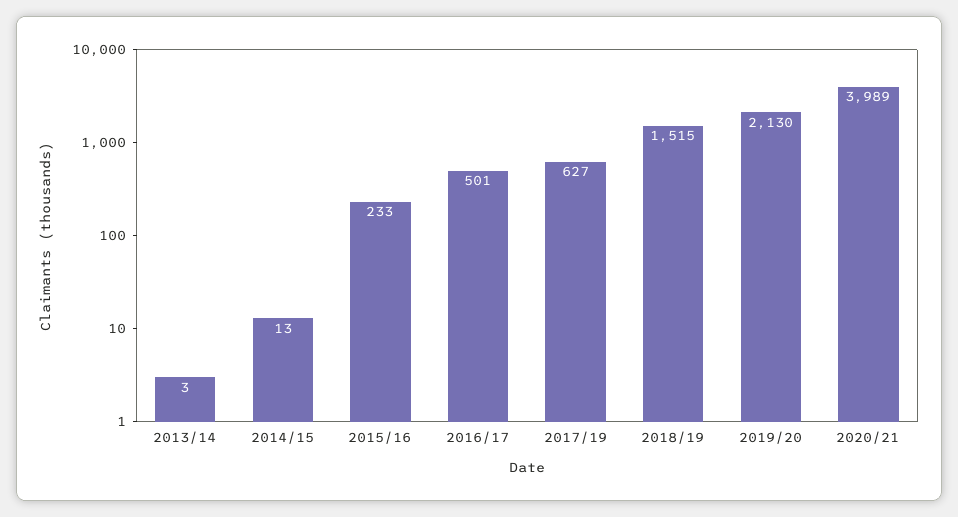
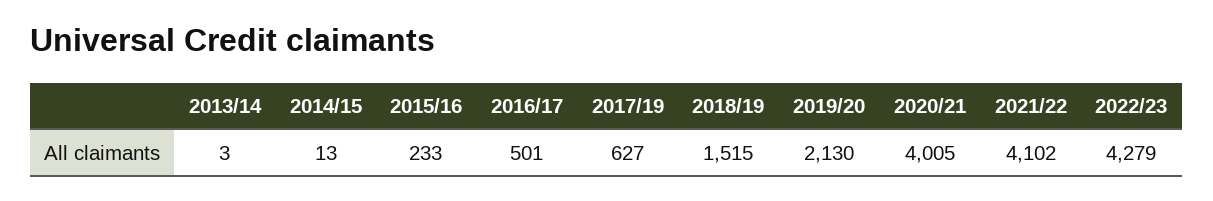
2020/21: 3989 -> 4005
2021/22: none -> 4102
2022/23: none -> 4279

